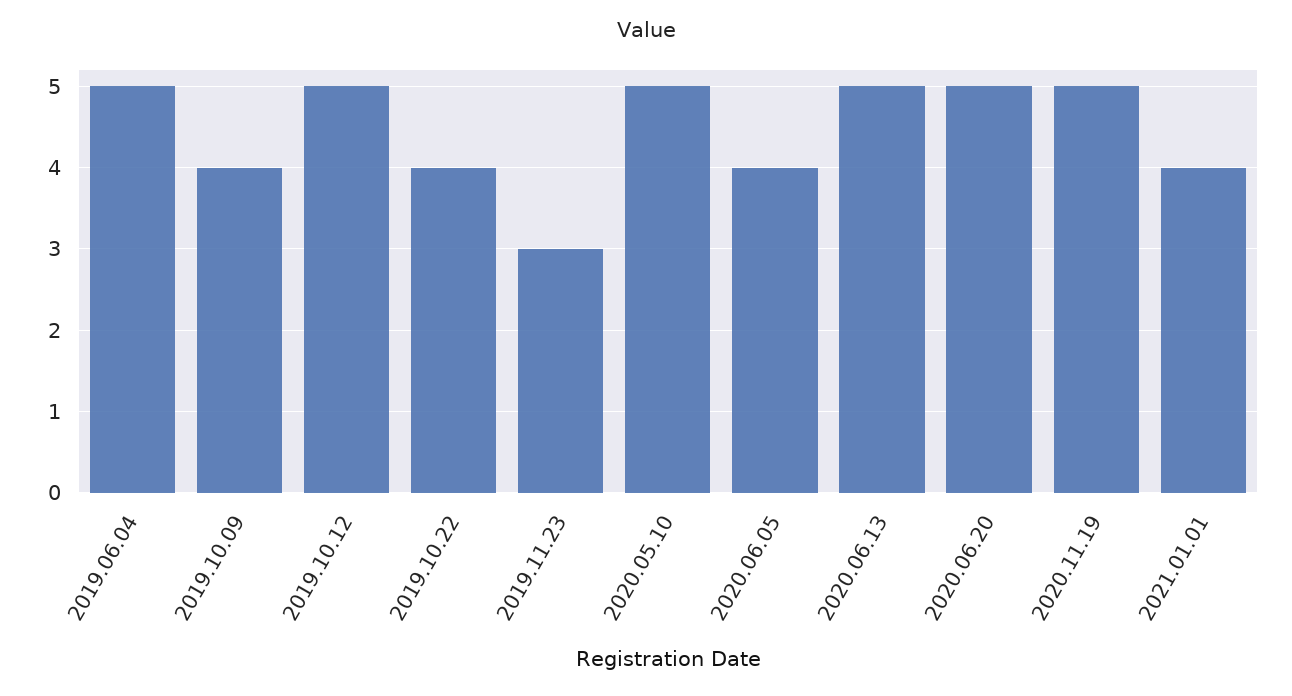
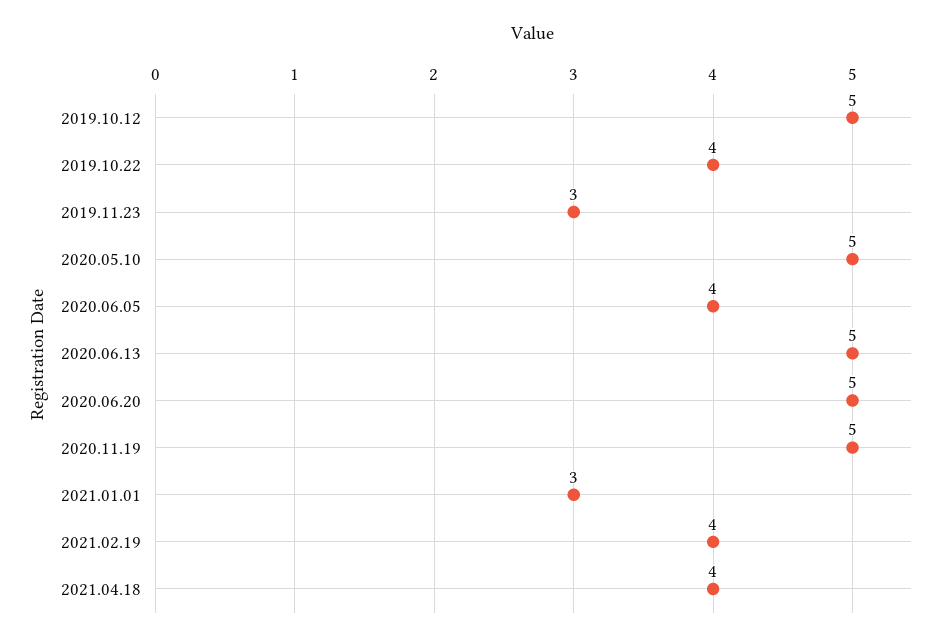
2019.06.04: 5 -> none
2019.10.09: 4 -> none
2021.01.01: 4 -> 3
2021.02.19: none -> 4
2021.04.18: none -> 4

